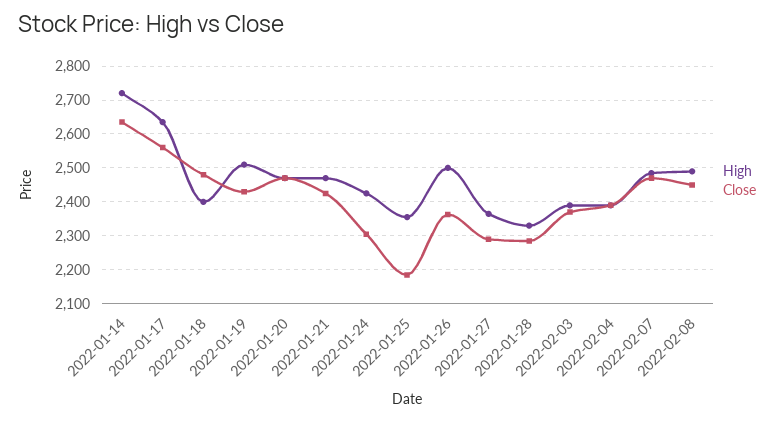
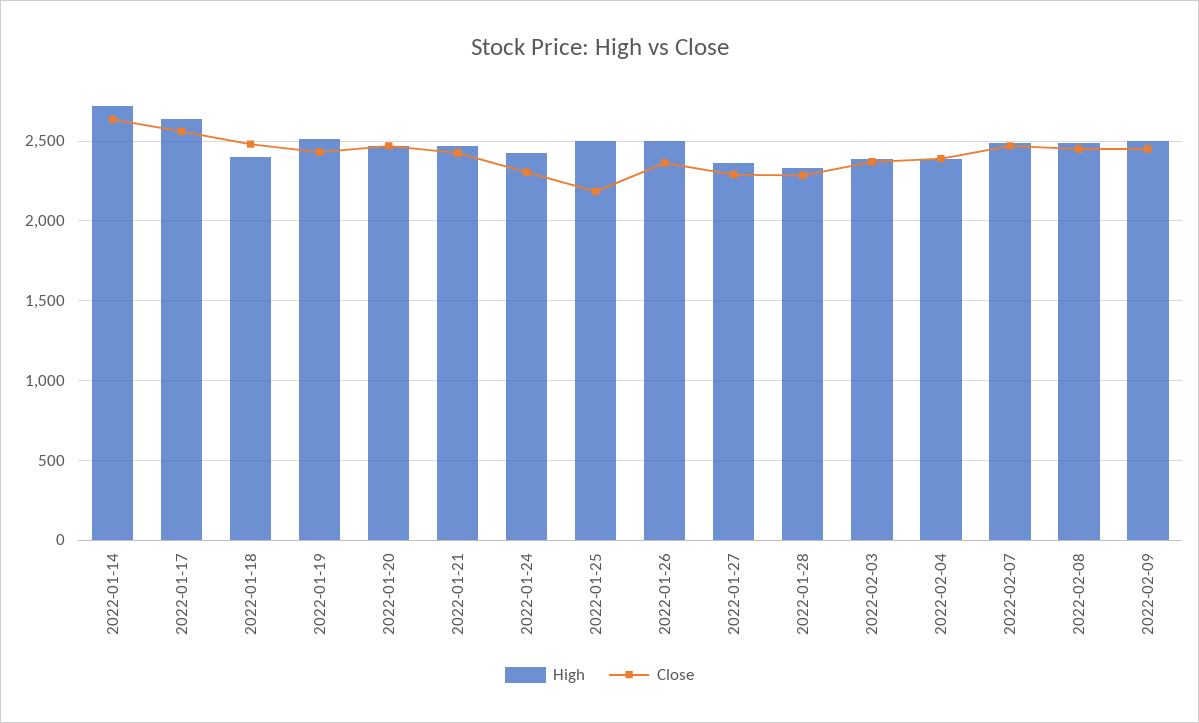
High, 2022-01-25: 2360 -> 2500
High, 2022-02-09: none -> 2500
Close, 2022-02-09: none -> 2450

